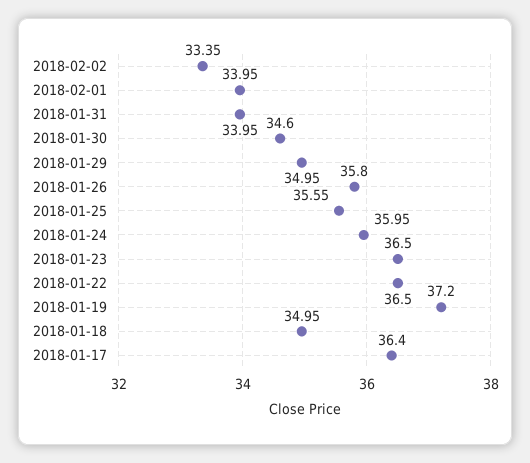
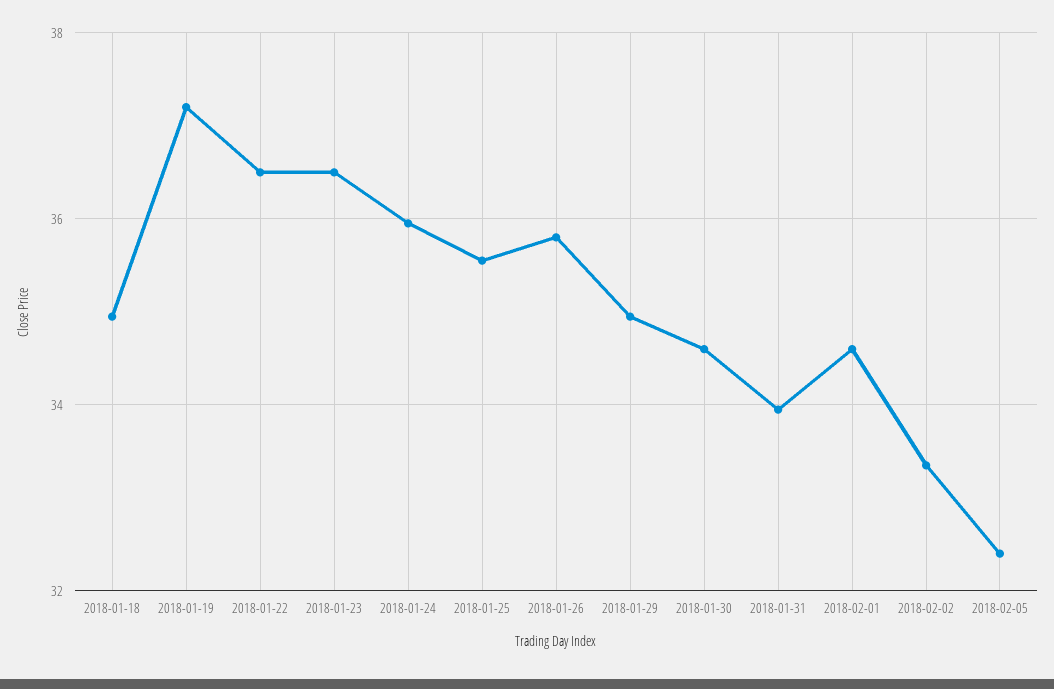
2018-02-01: 33.95 -> 34.6
2018-01-17: 36.4 -> none
2018-02-05: none -> 32.4

